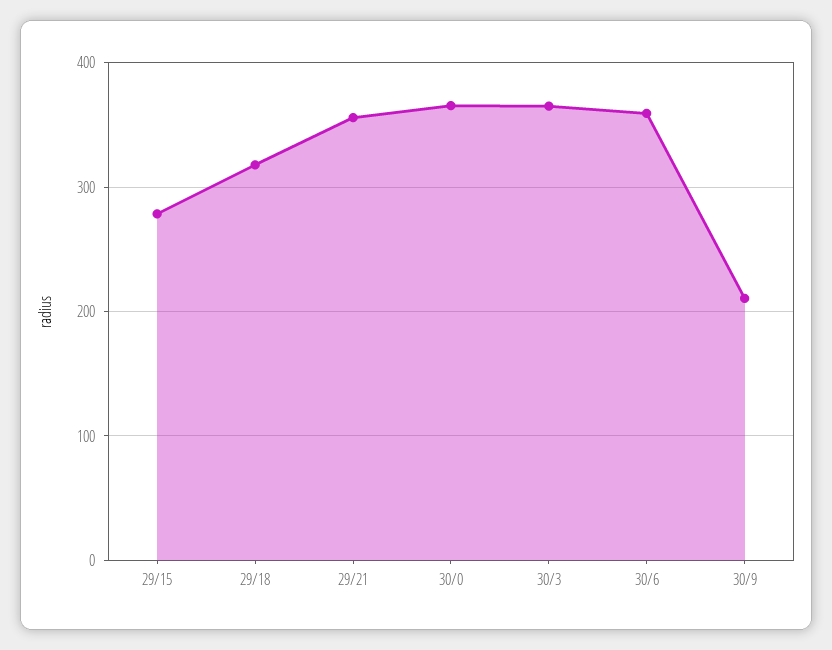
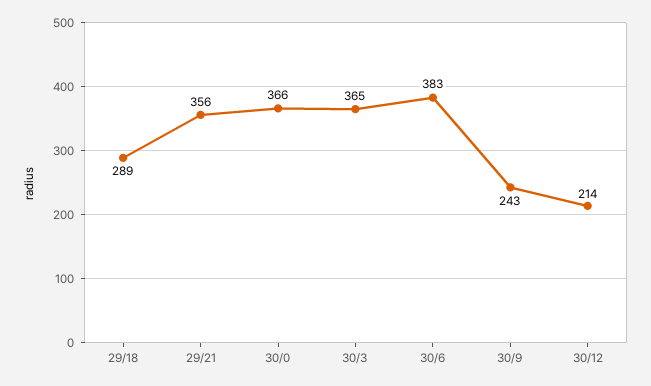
29/15: 280 -> none
29/18: 320 -> 289
30/6: 360 -> 383
30/9: 210 -> 243
30/12: none -> 214

